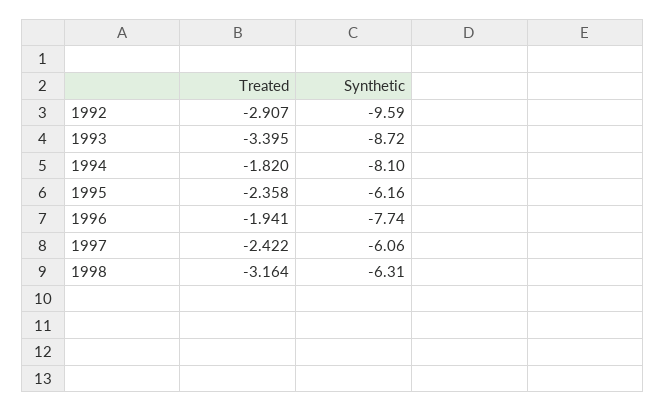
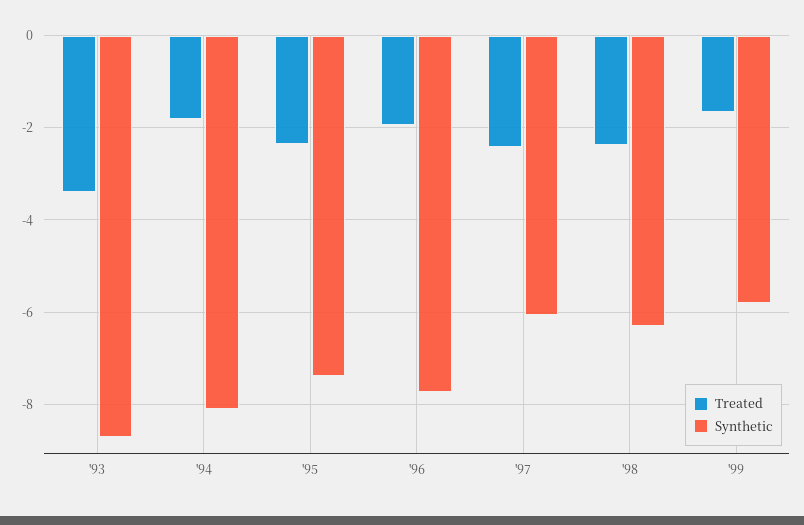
Treated, 1992: -2.907 -> none
Synthetic, 1992: -9.59 -> none
Synthetic, 1995: -6.16 -> -7.4
Treated, 1998: -3.164 -> -2.4
Treated, '99: none -> -1.6
Synthetic, '99: none -> -5.8

